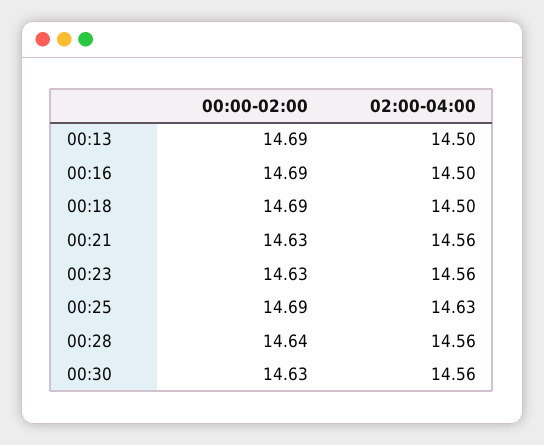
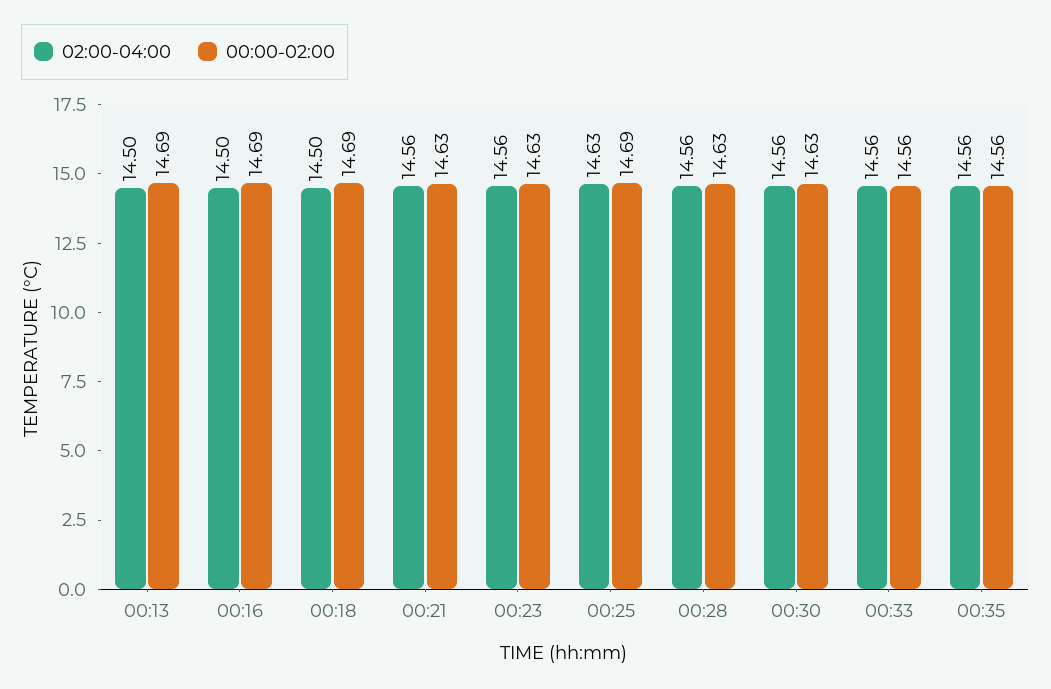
00:00-02:00, 00:28: 14.64 -> 14.63
02:00-04:00, 00:33: none -> 14.56
00:00-02:00, 00:33: none -> 14.56
02:00-04:00, 00:35: none -> 14.56
00:00-02:00, 00:35: none -> 14.56

